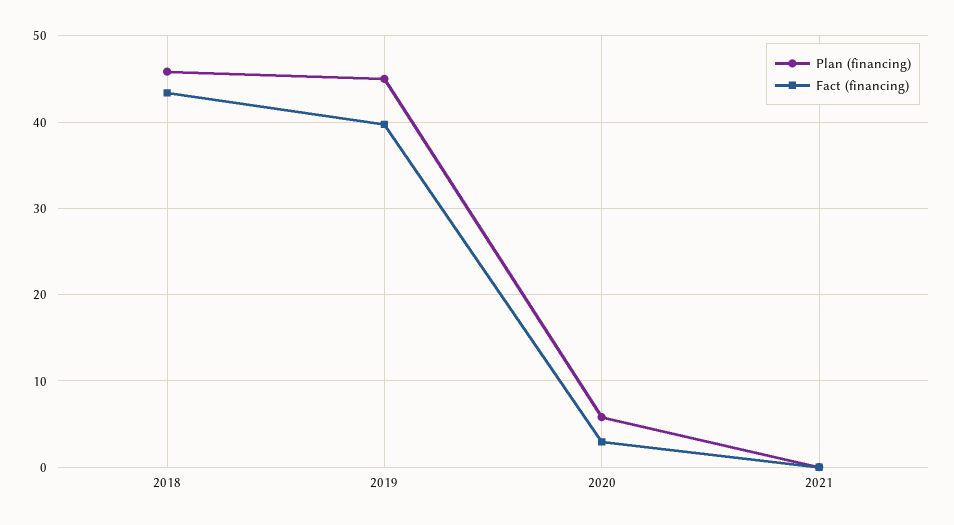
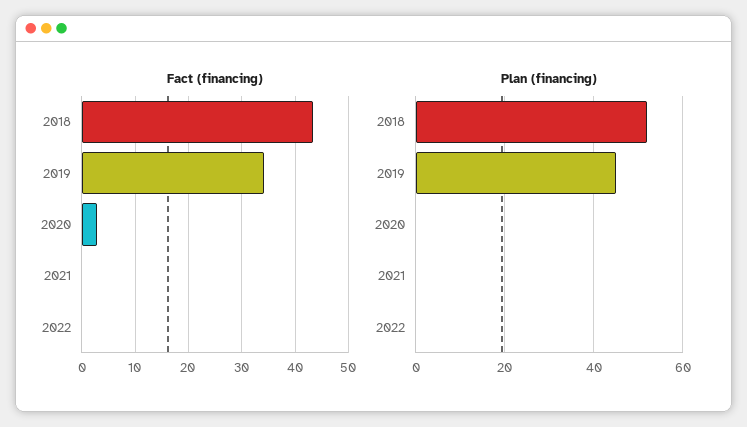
Plan (financing), 2018: 46 -> 52
Fact (financing), 2019: 40 -> 34
Plan (financing), 2020: 6 -> 0
Fact (financing), 2022: none -> 0
Plan (financing), 2022: none -> 0

